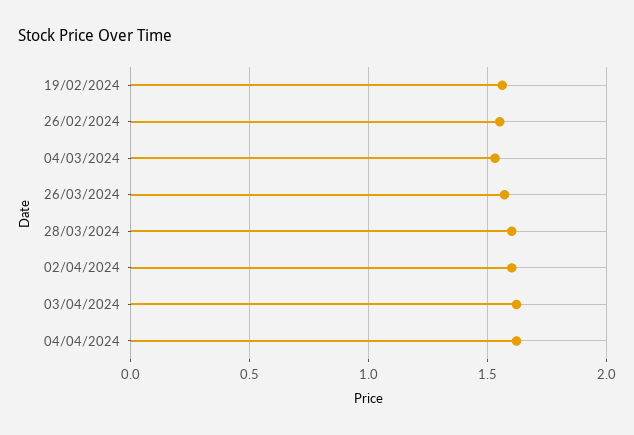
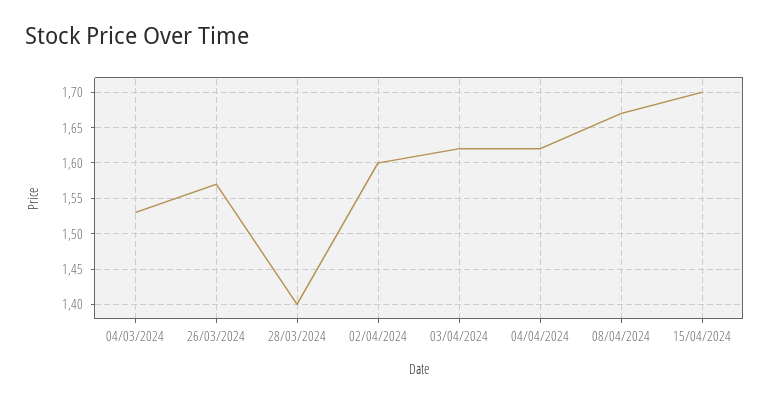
19/02/2024: 1.55 -> none
26/02/2024: 1.55 -> none
28/03/2024: 1.6 -> 1.4
08/04/2024: none -> 1.67
15/04/2024: none -> 1.7

